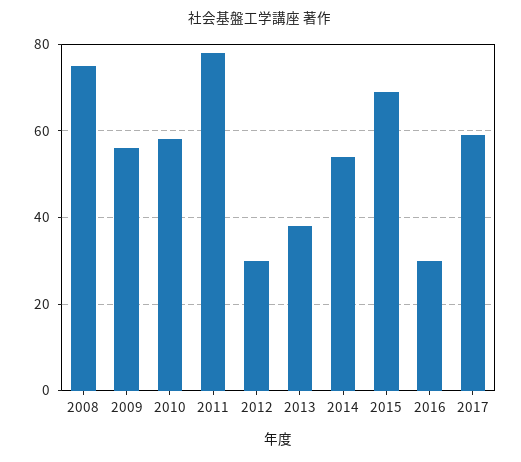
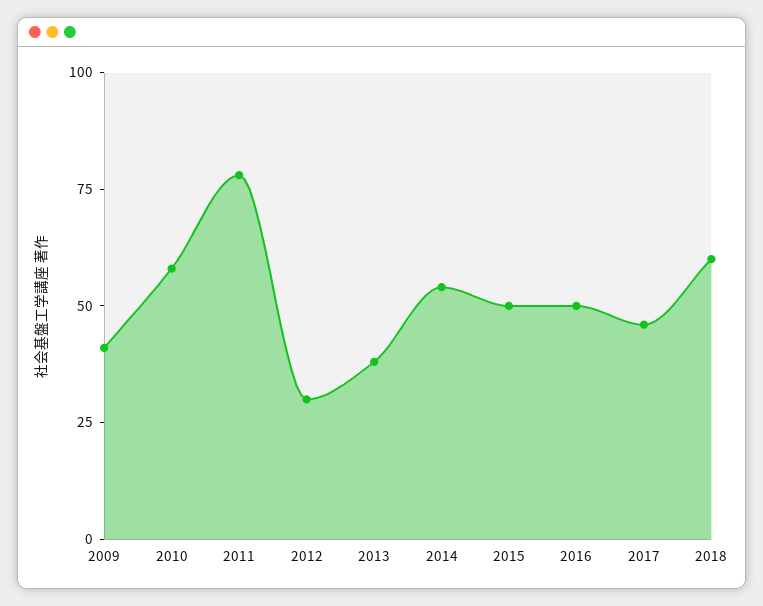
2008: 75 -> none
2009: 55 -> 40
2015: 70 -> 50
2016: 30 -> 50
2017: 60 -> 45
2018: none -> 60

